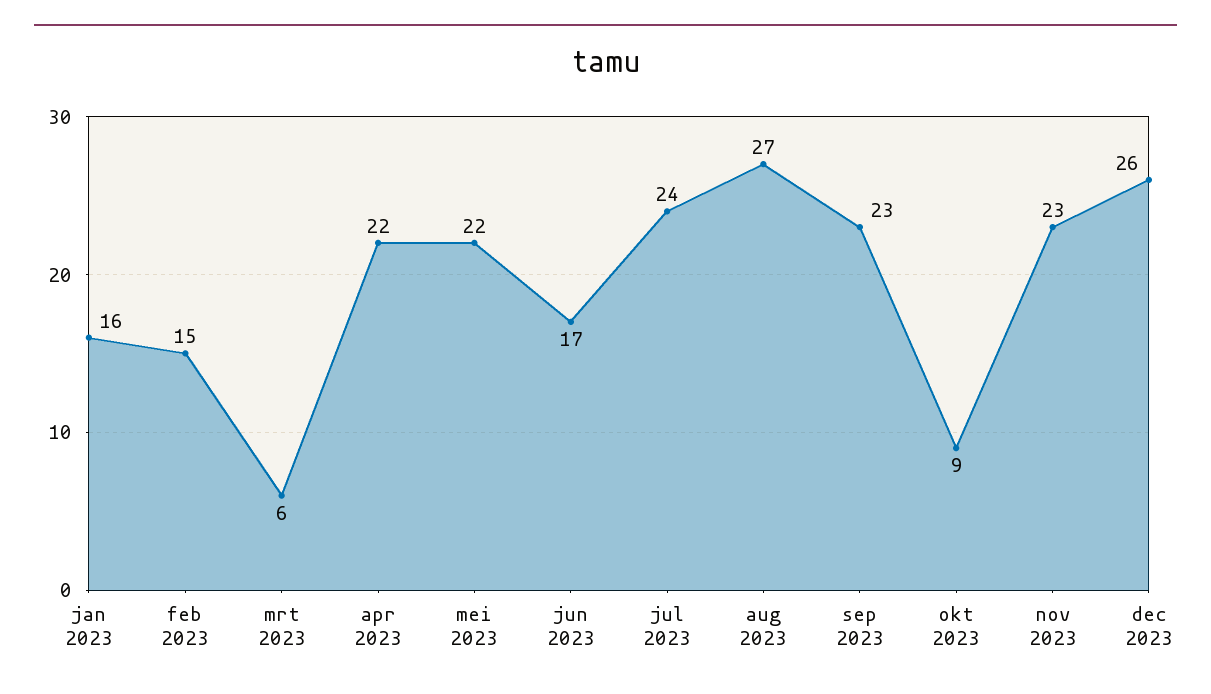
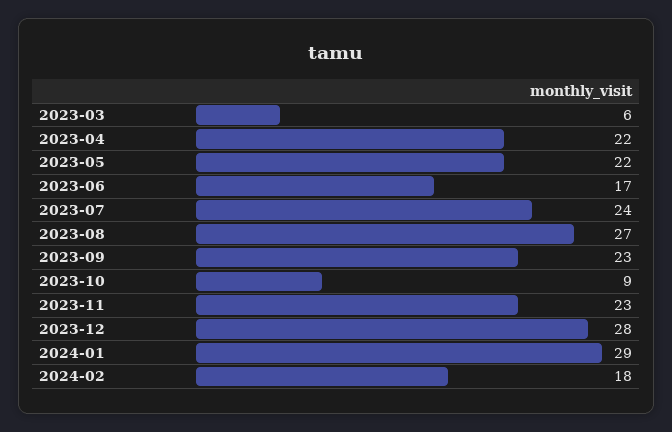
jan 2023: 16 -> none
feb 2023: 15 -> none
dec 2023: 26 -> 28
2024-01: none -> 29
2024-02: none -> 18

